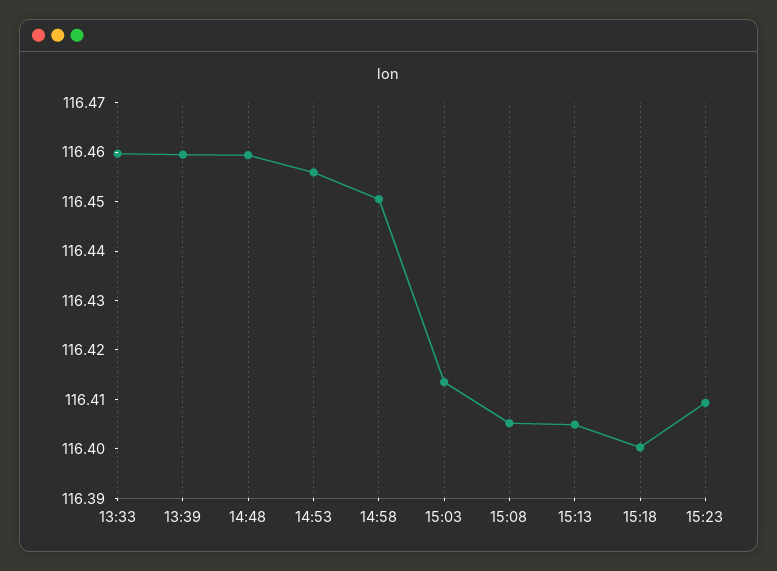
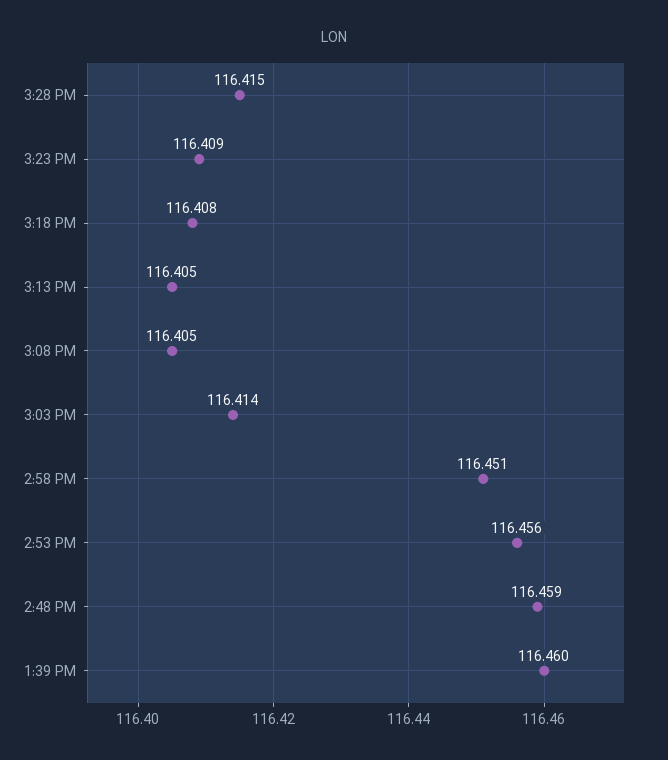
13:33: 116.46 -> none
15:18: 116.4 -> 116.408
3:28 PM: none -> 116.415

